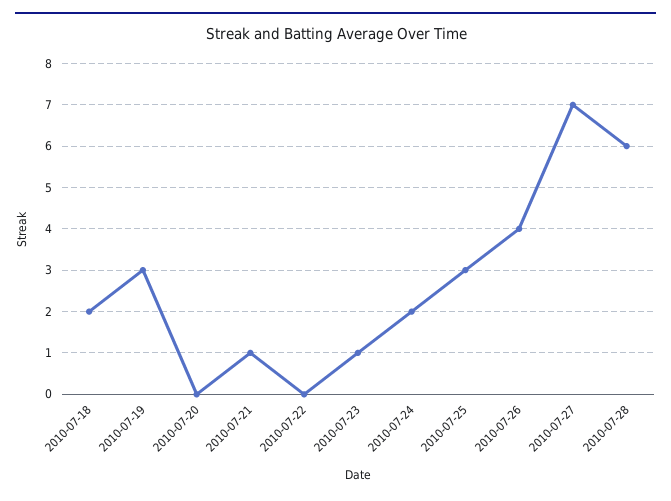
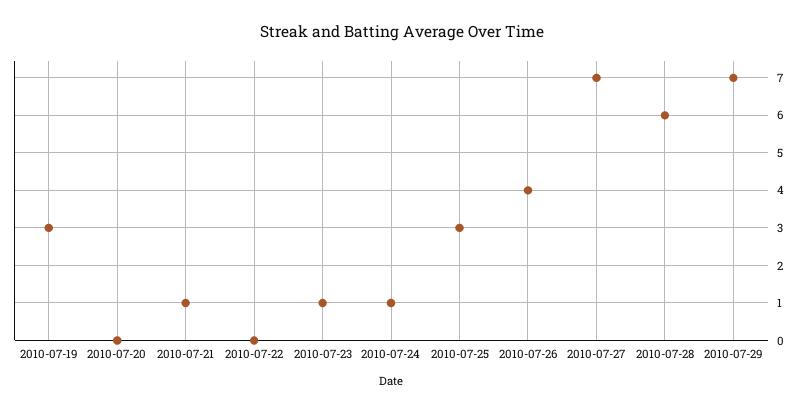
2010-07-18: 2 -> none
2010-07-24: 2 -> 1
2010-07-29: none -> 7

